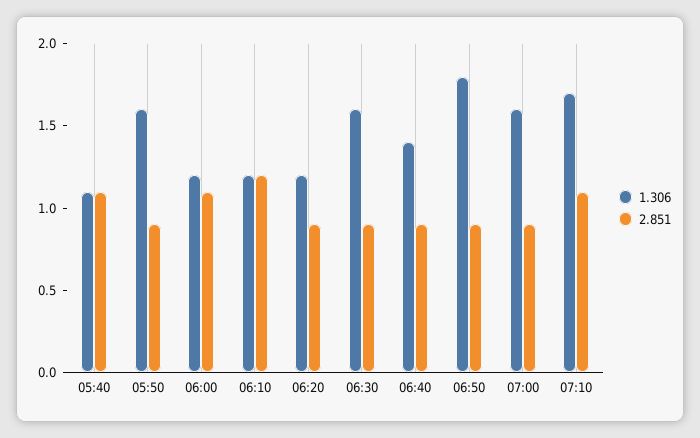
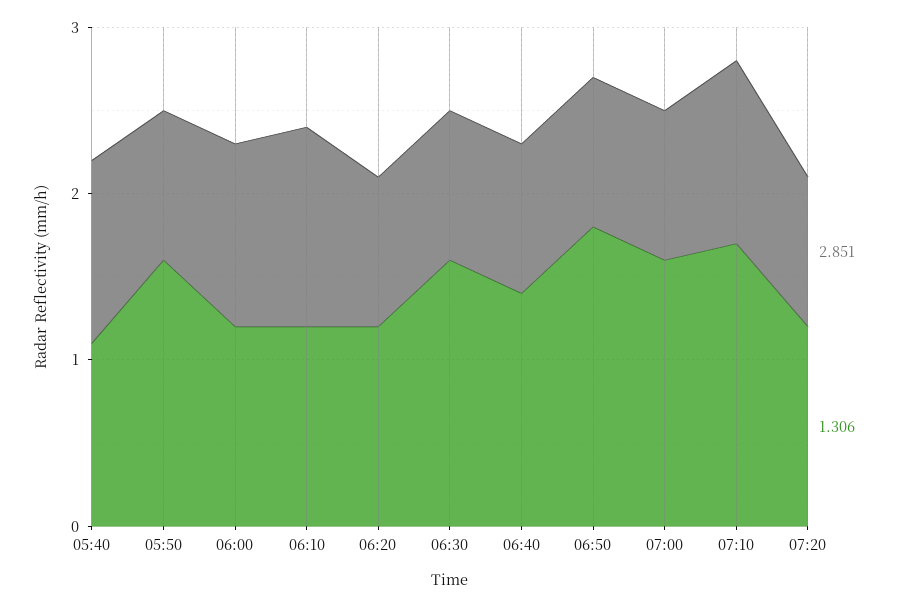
2.851, 07:20: none -> 0.9
1.306, 07:20: none -> 1.2

